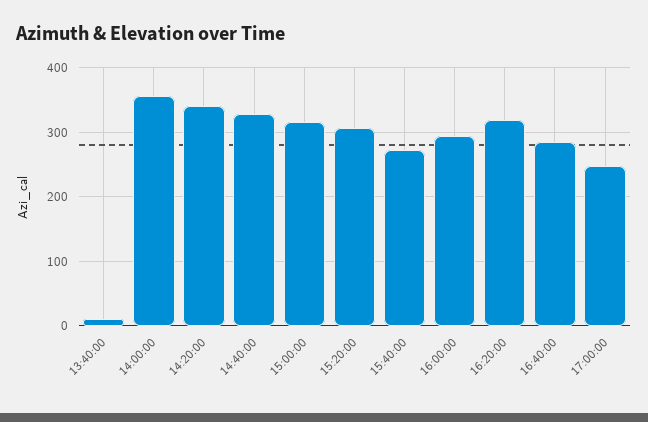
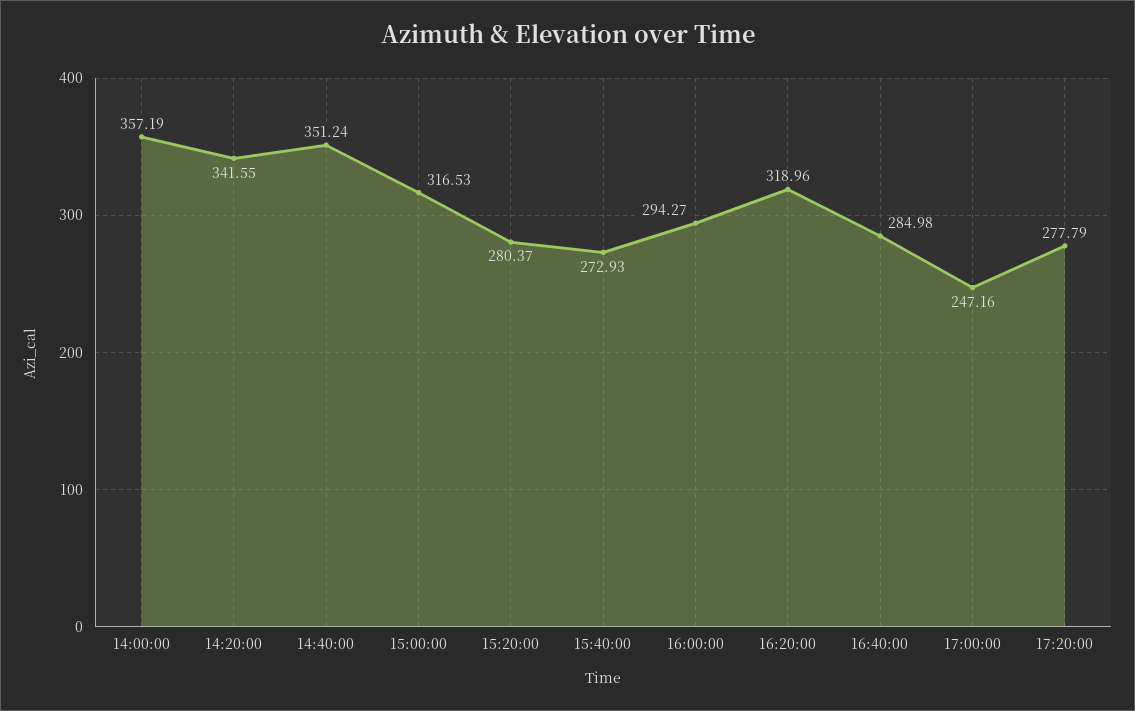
13:40:00: 10 -> none
14:40:00: 330 -> 351.24
15:20:00: 310 -> 280.37
17:20:00: none -> 277.79

